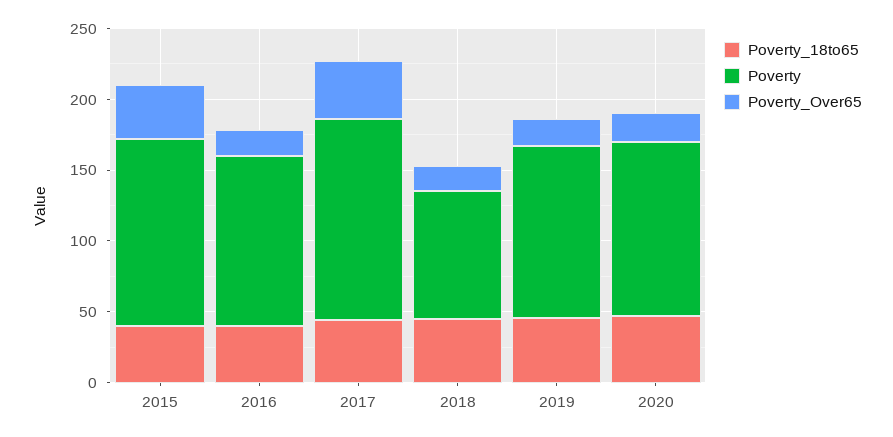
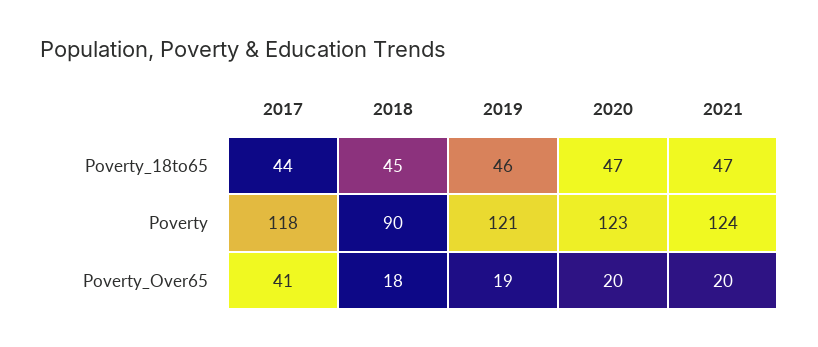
Poverty_18to65, 2015: 40 -> none
Poverty, 2015: 130 -> none
Poverty_Over65, 2015: 40 -> none
Poverty_18to65, 2016: 40 -> none
Poverty, 2016: 120 -> none
Poverty_Over65, 2016: 20 -> none
Poverty, 2017: 140 -> 118
Poverty_18to65, 2021: none -> 47
Poverty, 2021: none -> 124
Poverty_Over65, 2021: none -> 20

